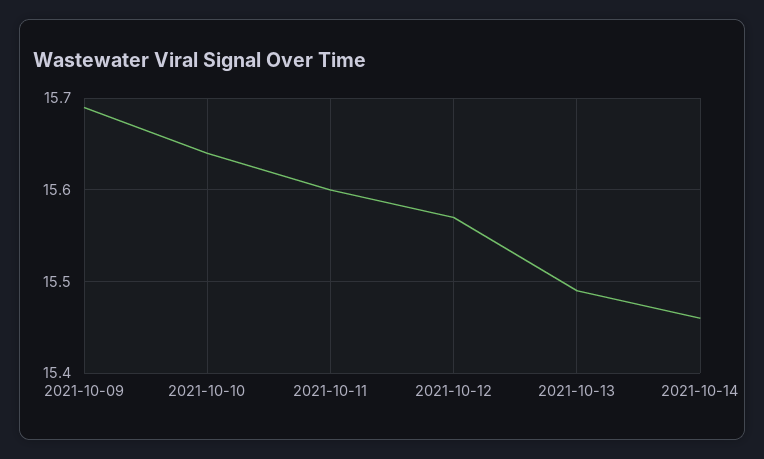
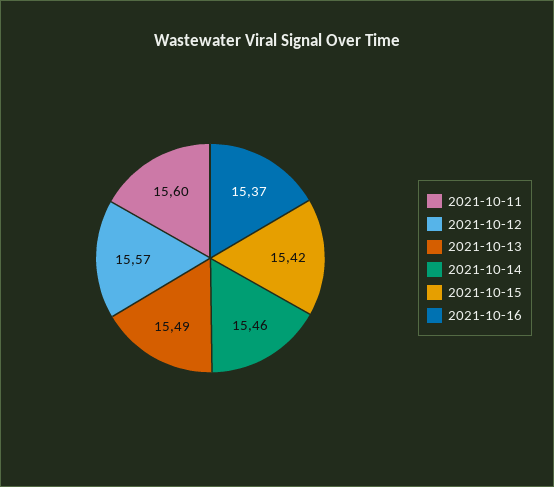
2021-10-09: 15.69 -> none
2021-10-10: 15.64 -> none
2021-10-15: none -> 15.42
2021-10-16: none -> 15.37

